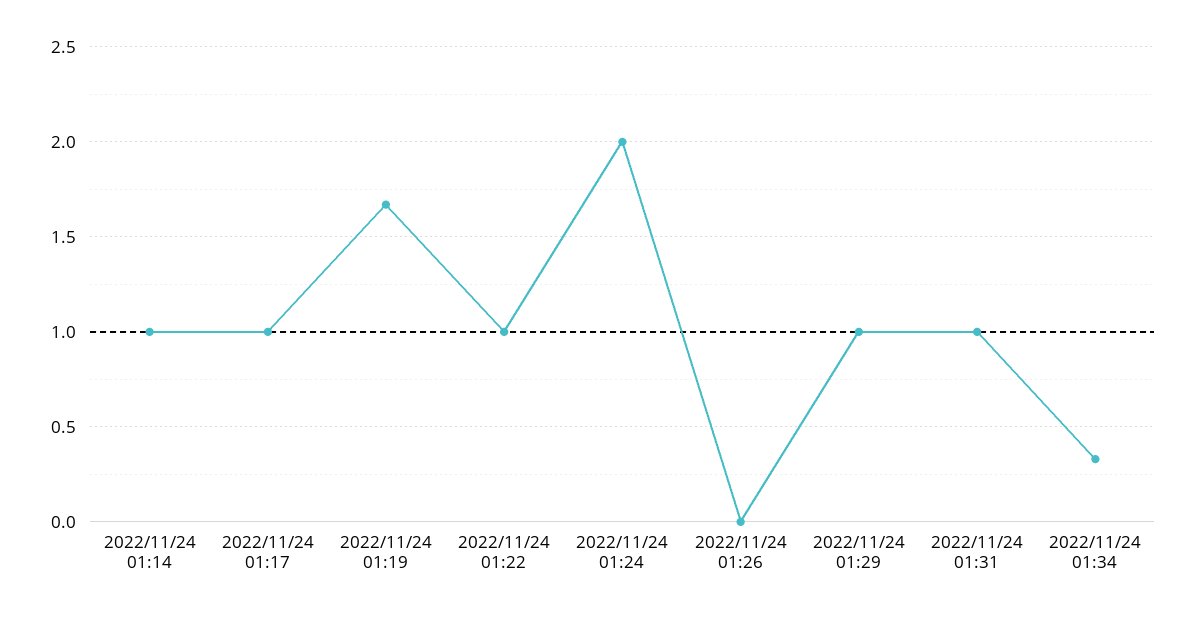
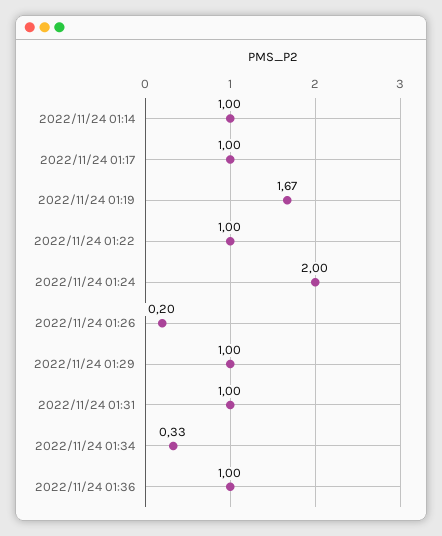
2022/11/24 01:26: 0 -> 0.2
2022/11/24 01:36: none -> 1

